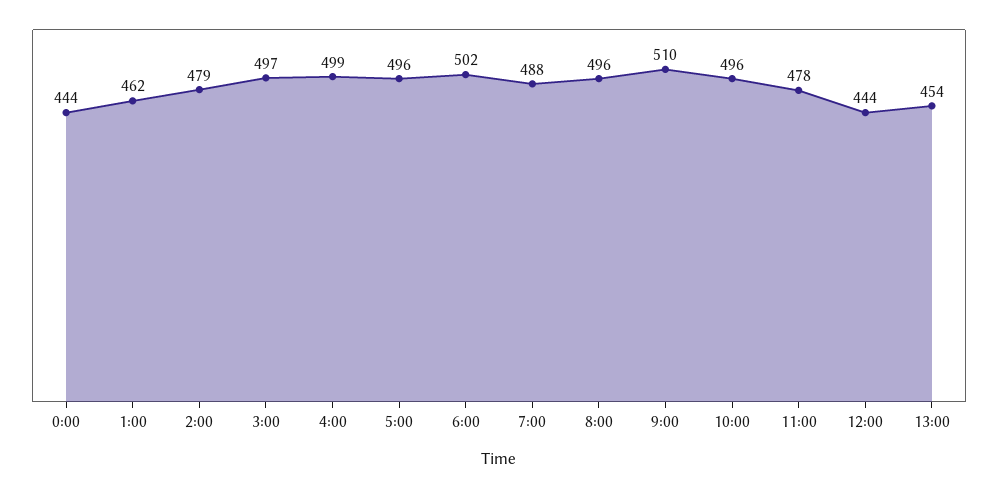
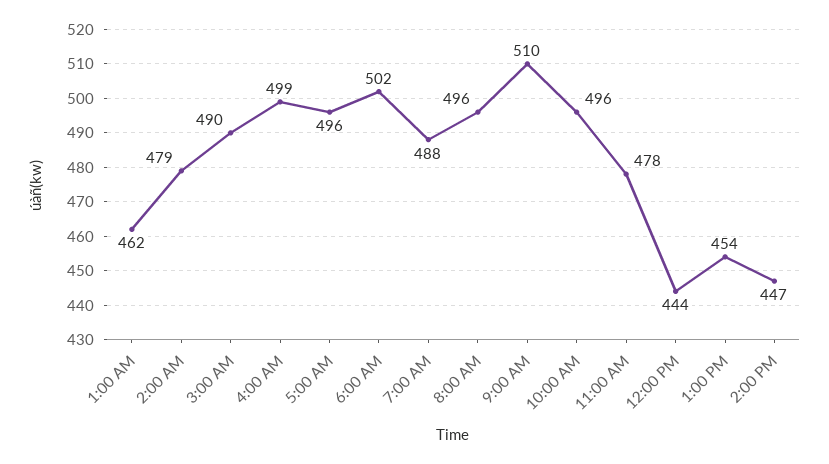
0:00: 444 -> none
3:00: 497 -> 490
2:00 PM: none -> 447

